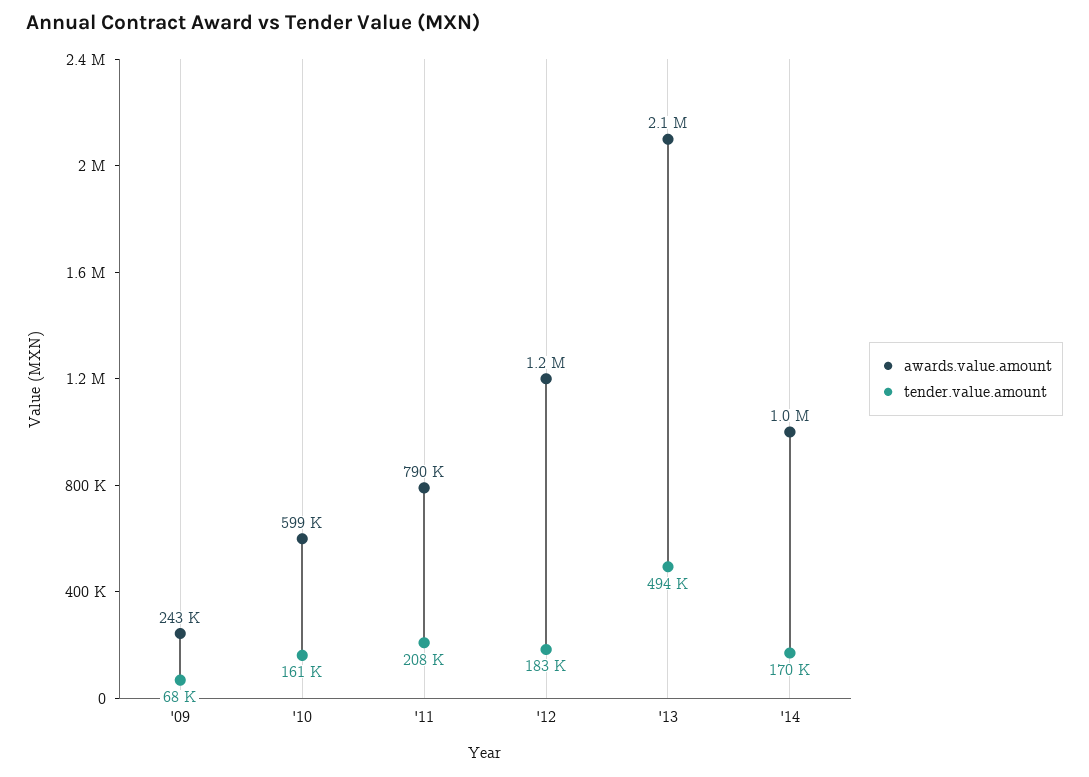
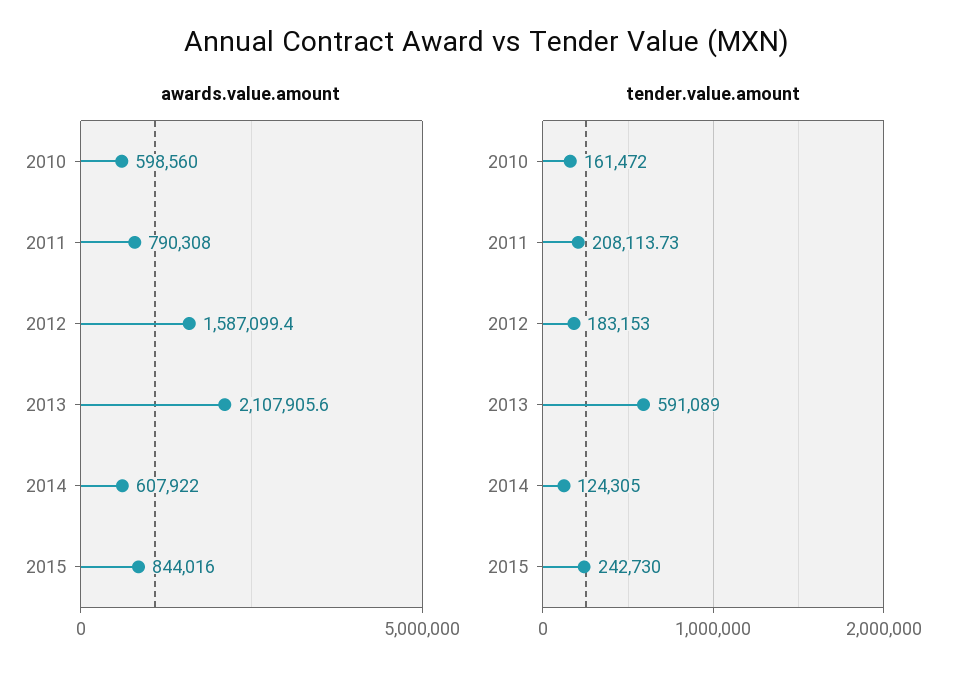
awards.value.amount, '09: 243000 -> none
tender.value.amount, '09: 68000 -> none
awards.value.amount, '12: 1200000 -> 1587099.4
tender.value.amount, '13: 494000 -> 591089
awards.value.amount, '14: 1000000 -> 607922
tender.value.amount, '14: 170000 -> 124305
awards.value.amount, 2015: none -> 844016
tender.value.amount, 2015: none -> 242730

